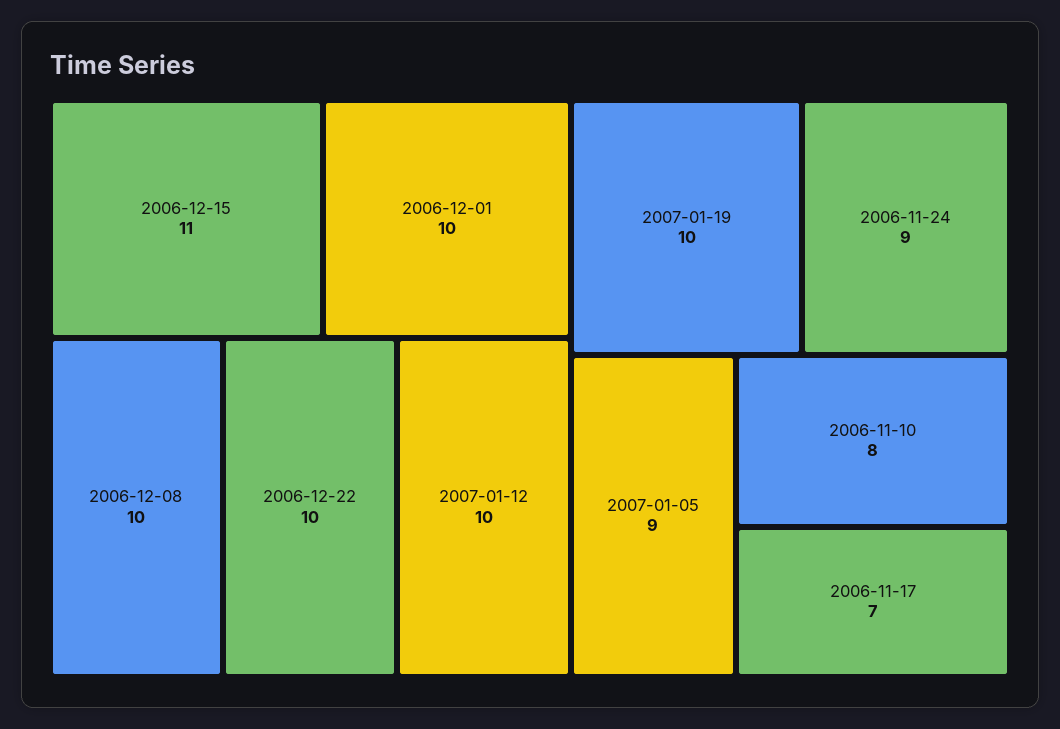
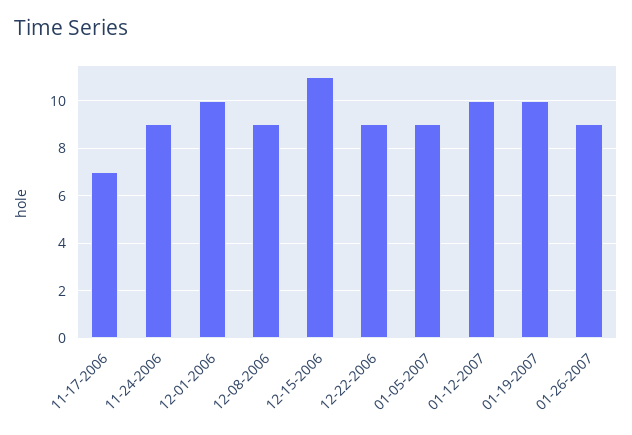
2006-12-08: 10 -> 9
2006-12-22: 10 -> 9
2006-11-10: 8 -> none
01-26-2007: none -> 9

